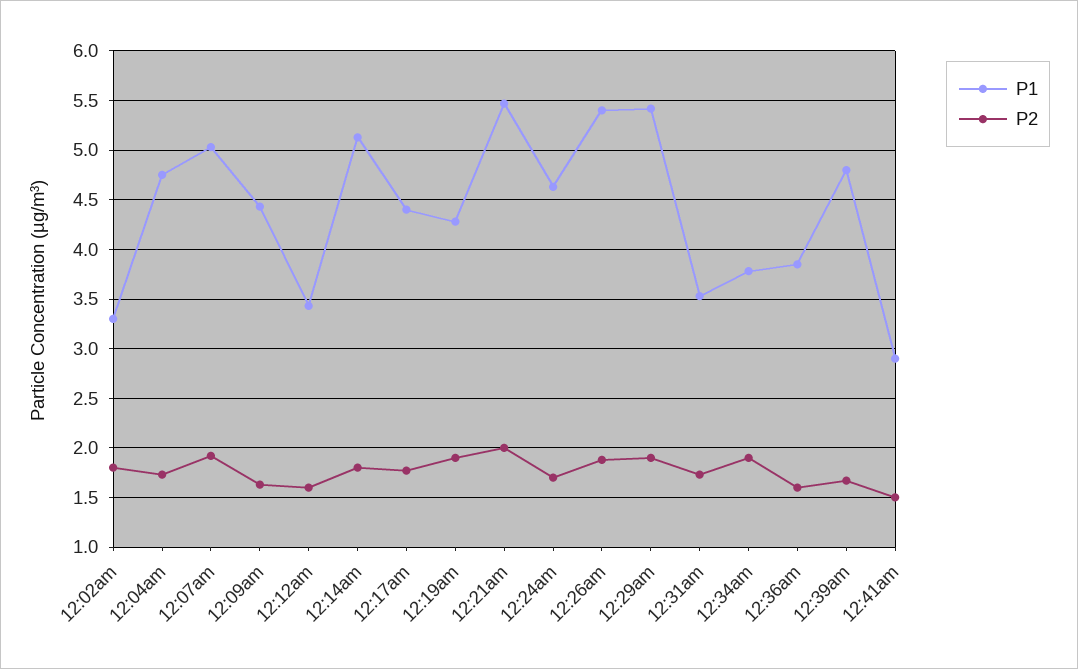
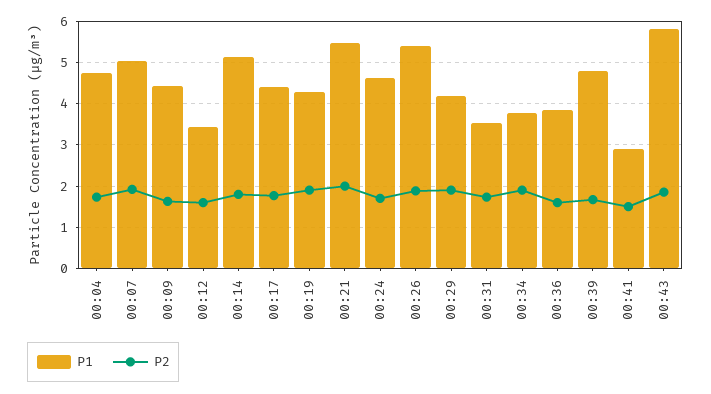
P1, 12:02am: 3.3 -> none
P2, 12:02am: 1.8 -> none
P1, 12:29am: 5.4 -> 4.2
P1, 00:43: none -> 5.8
P2, 00:43: none -> 1.8

